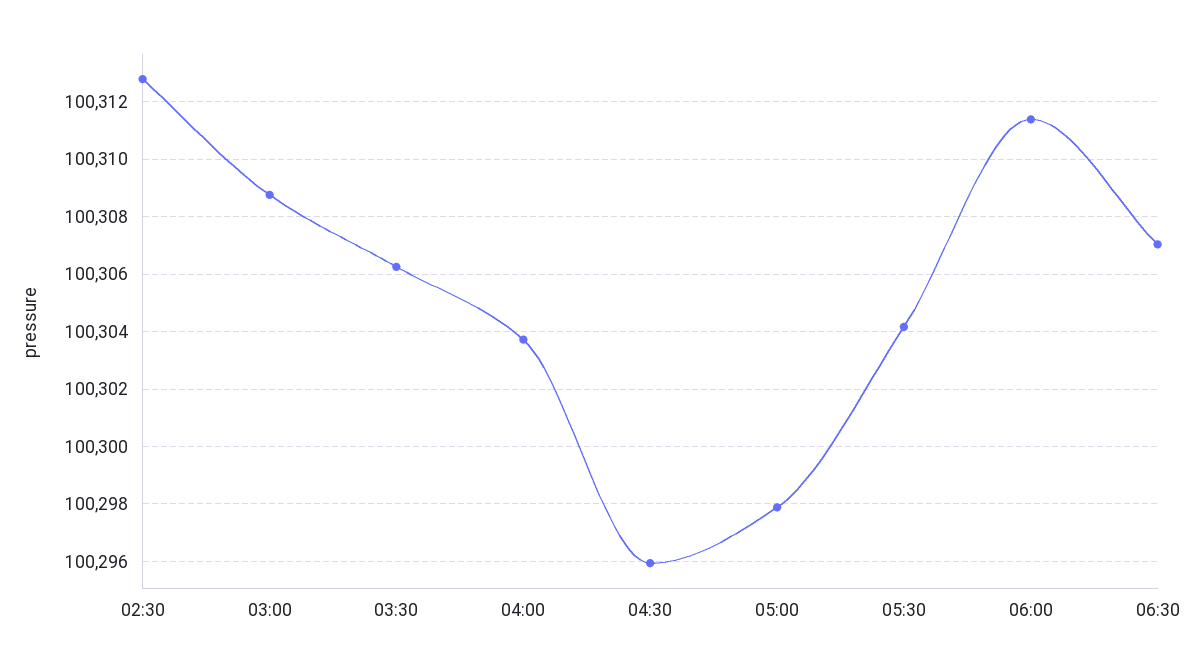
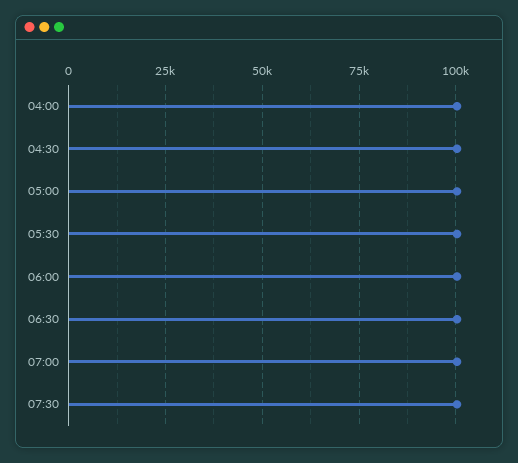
02:30: 100312.75 -> none
03:00: 100308.75 -> none
03:30: 100306.25 -> none
07:00: none -> 100000
07:30: none -> 100000

